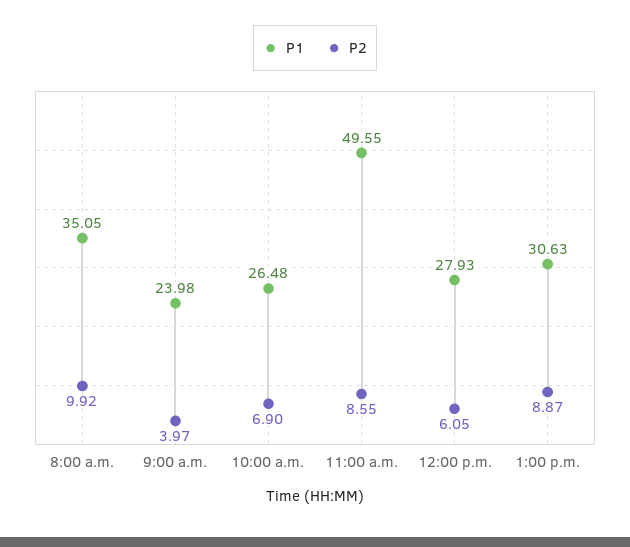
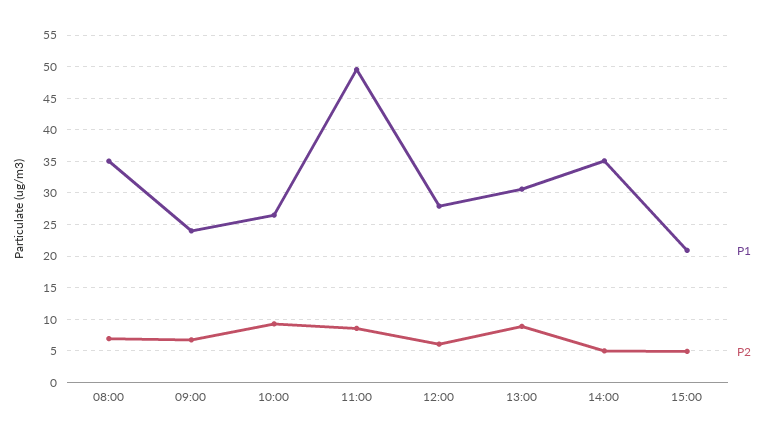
P2, 8:00 a.m.: 9.92 -> 7
P2, 9:00 a.m.: 3.97 -> 7
P2, 10:00 a.m.: 6.9 -> 9
P1, 14:00: none -> 35
P2, 14:00: none -> 5
P1, 15:00: none -> 21
P2, 15:00: none -> 5

